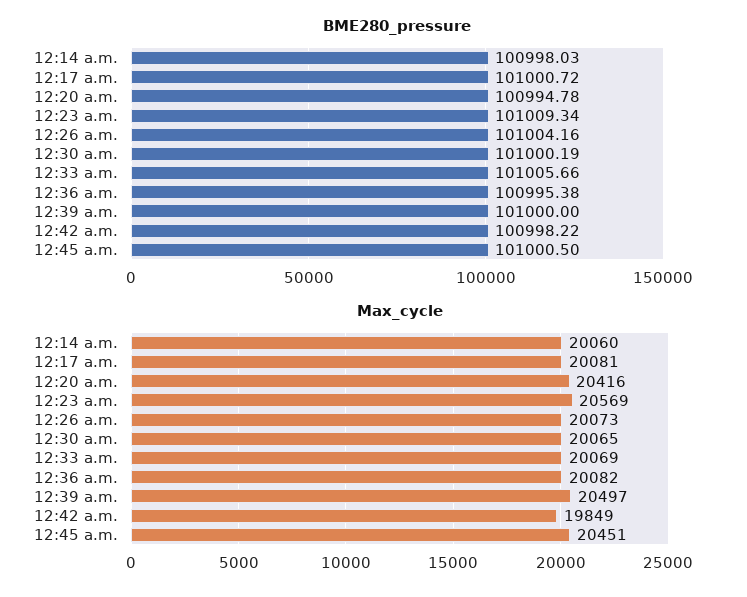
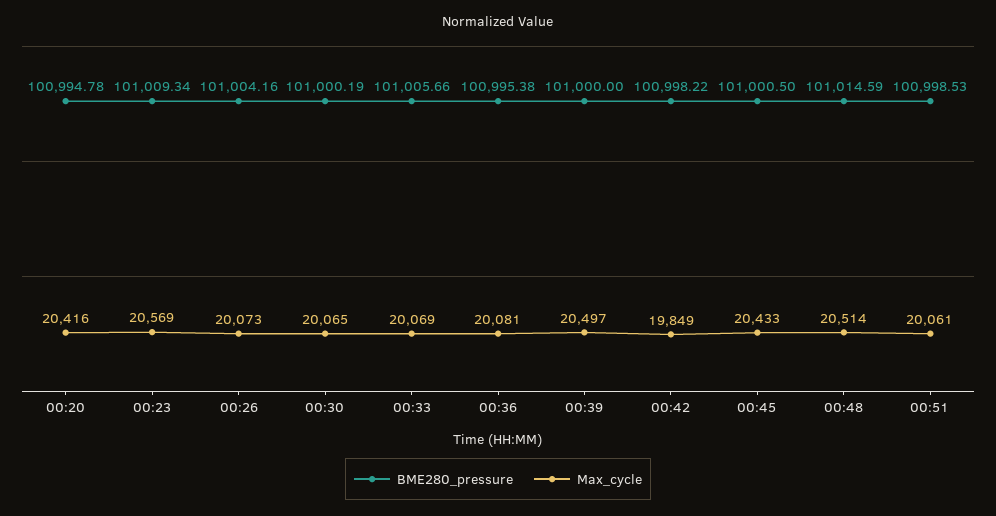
BME280_pressure, 12:14 a.m.: 100998.03 -> none
BME280_pressure, 12:17 a.m.: 101000.72 -> none
Max_cycle, 12:14 a.m.: 20060 -> none
Max_cycle, 12:17 a.m.: 20081 -> none
Max_cycle, 12:36 a.m.: 20082 -> 20081
Max_cycle, 12:45 a.m.: 20451 -> 20433
BME280_pressure, 00:48: none -> 101014.59
Max_cycle, 00:48: none -> 20514
BME280_pressure, 00:51: none -> 100998.53
Max_cycle, 00:51: none -> 20061

